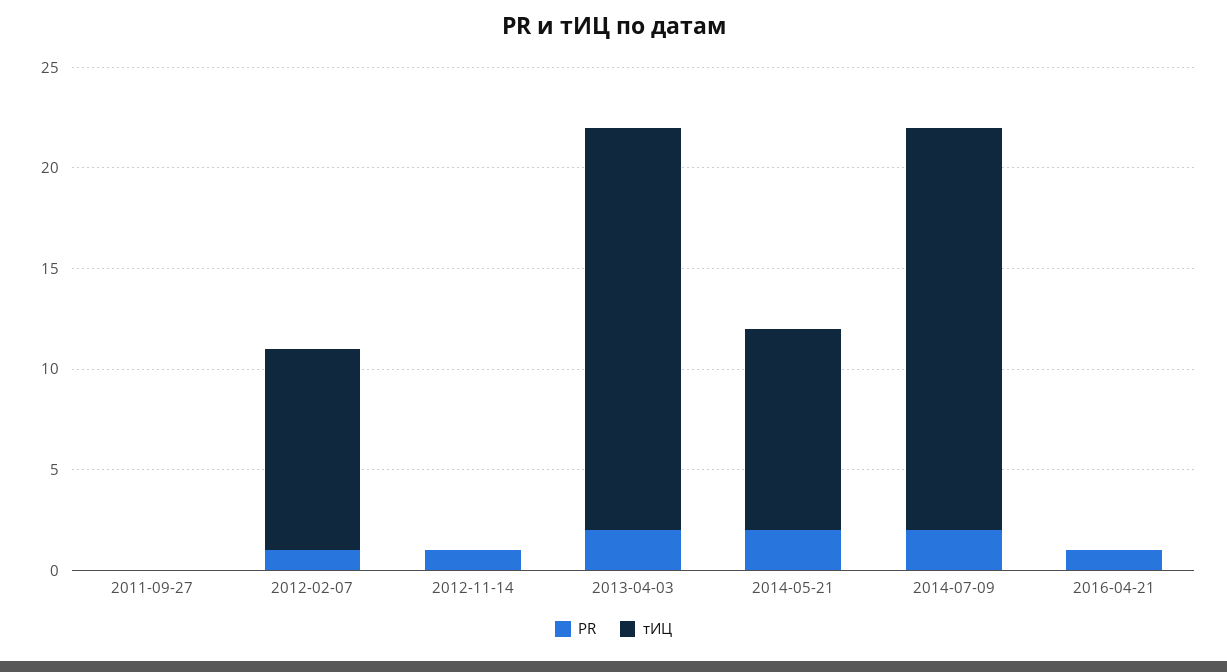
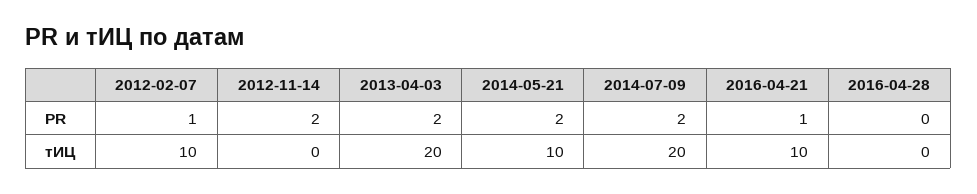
PR, 2011-09-27: 0 -> none
тИЦ, 2011-09-27: 0 -> none
PR, 2012-11-14: 1 -> 2
тИЦ, 2016-04-21: 0 -> 10
PR, 2016-04-28: none -> 0
тИЦ, 2016-04-28: none -> 0

